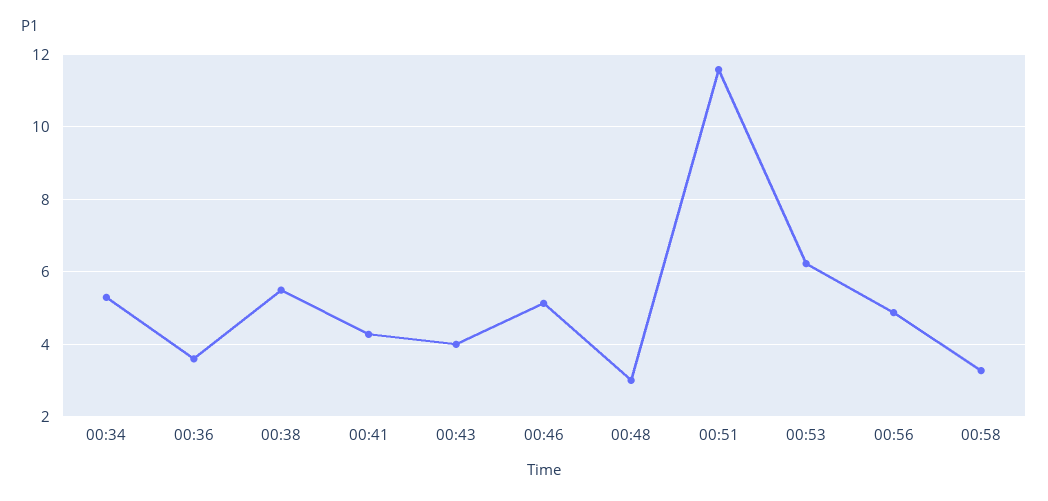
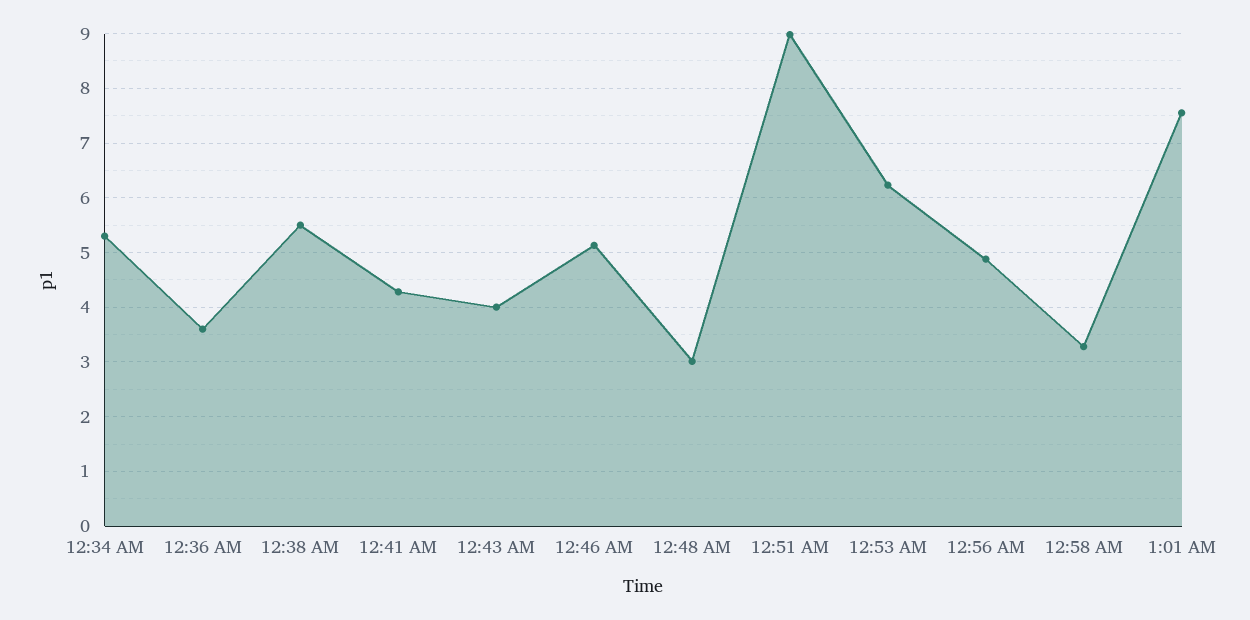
00:51: 11.6 -> 9
1:01 AM: none -> 7.6

